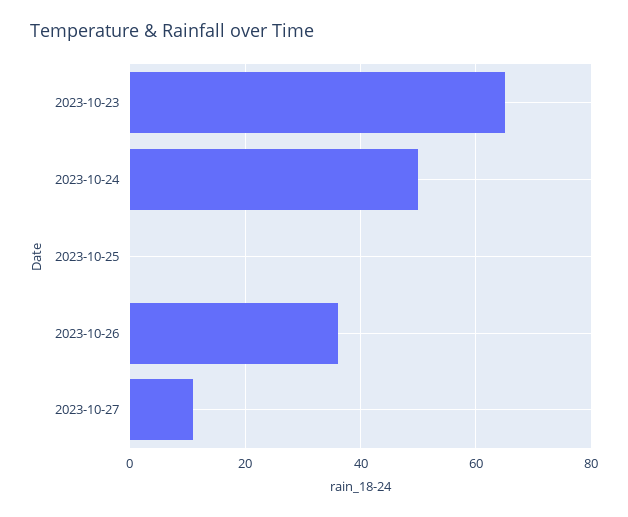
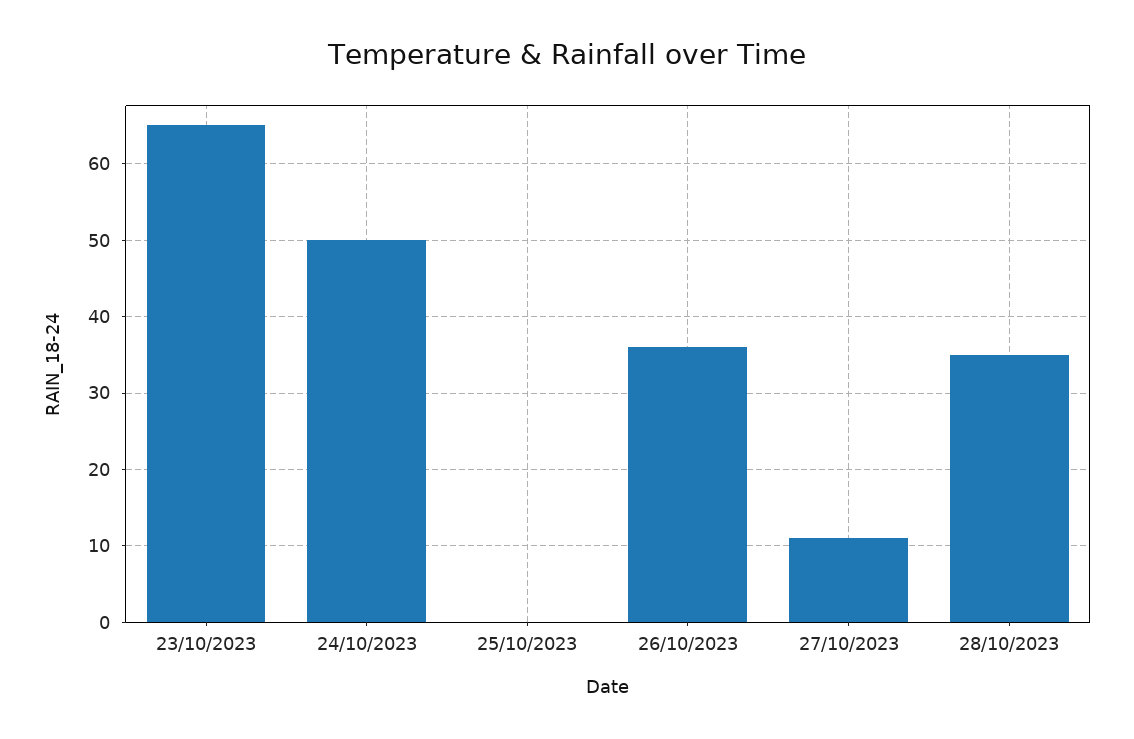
28/10/2023: none -> 35

